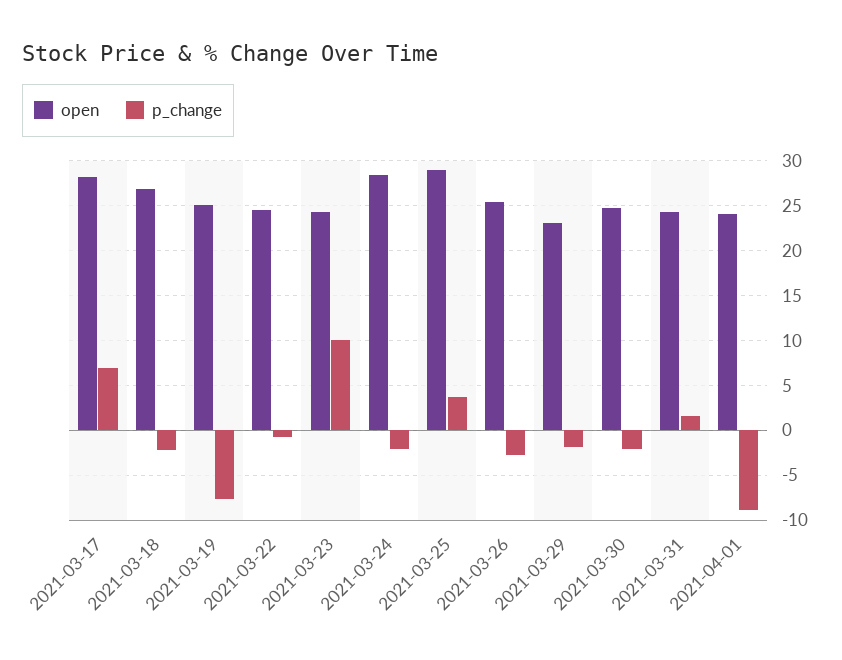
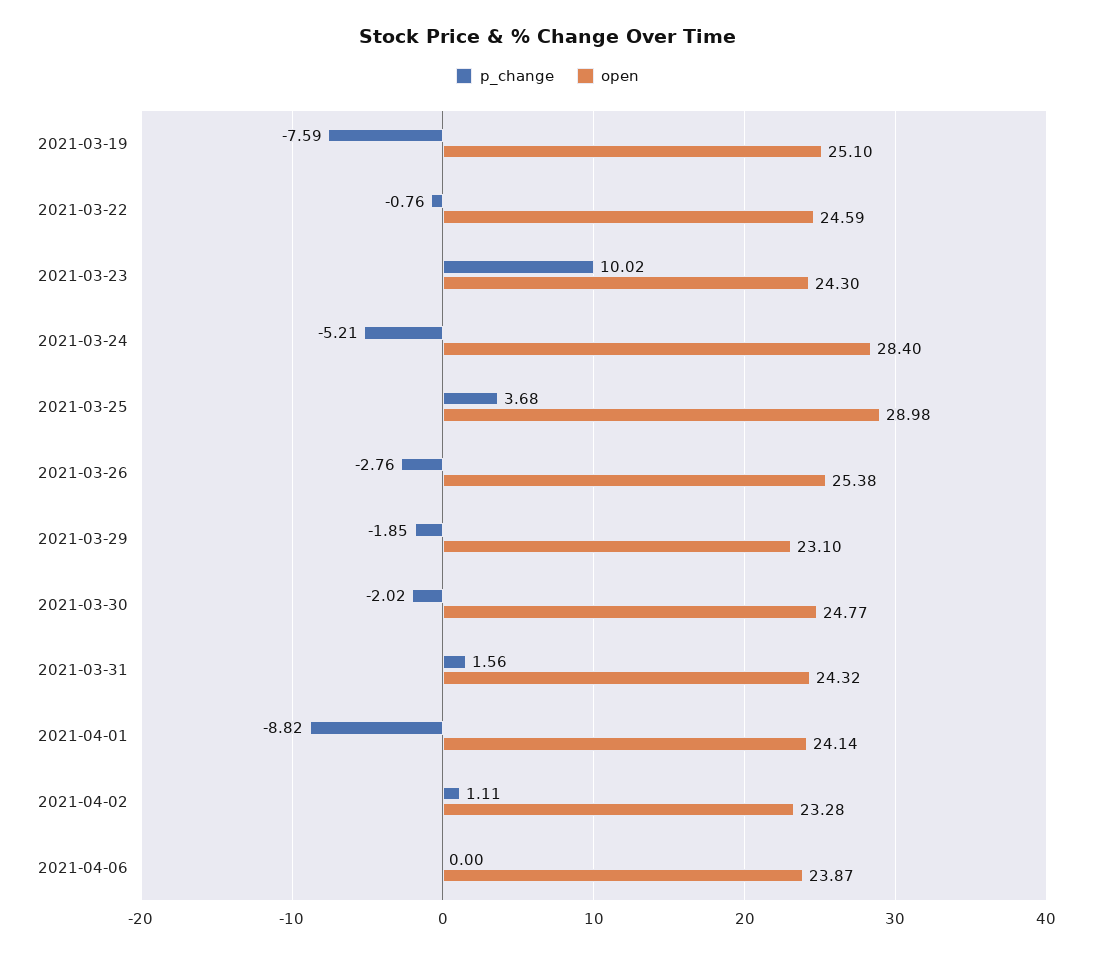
open, 2021-03-17: 28 -> none
p_change, 2021-03-17: 7 -> none
open, 2021-03-18: 27 -> none
p_change, 2021-03-18: -2 -> none
p_change, 2021-03-24: -2 -> -5.21
p_change, 2021-04-02: none -> 1.11
open, 2021-04-02: none -> 23.28
p_change, 2021-04-06: none -> 0
open, 2021-04-06: none -> 23.87

